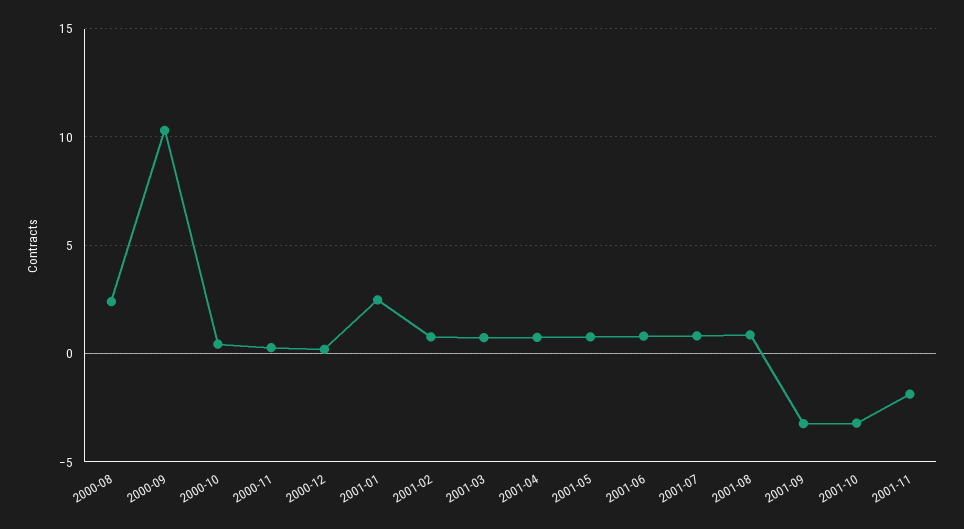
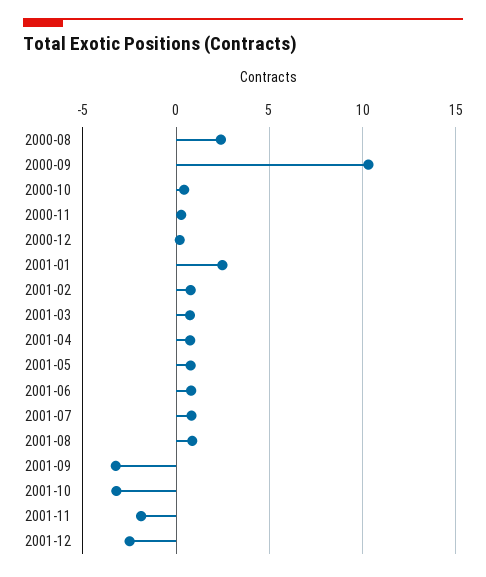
2001-12: none -> -2.5

